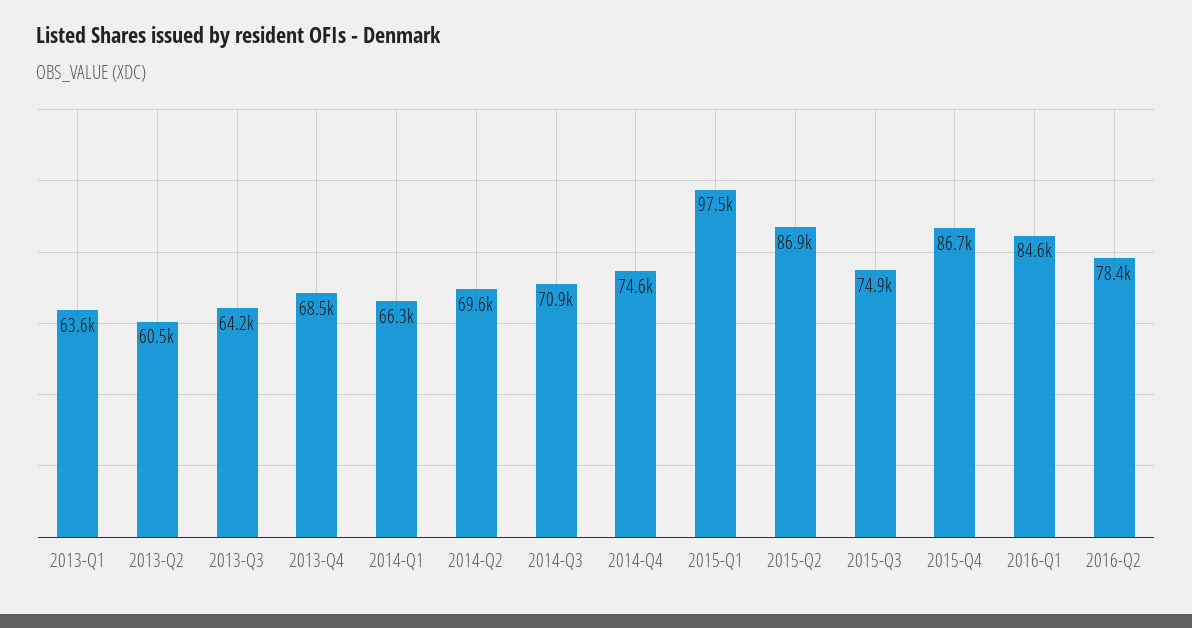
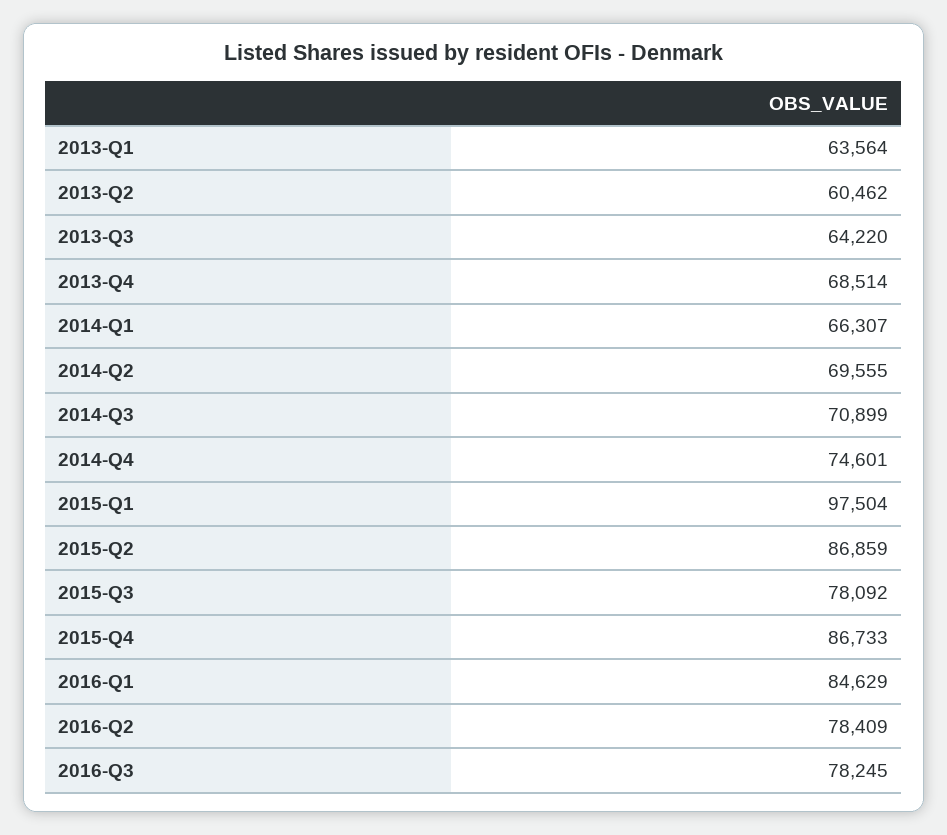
2015-Q3: 74900 -> 78092
2016-Q3: none -> 78245

